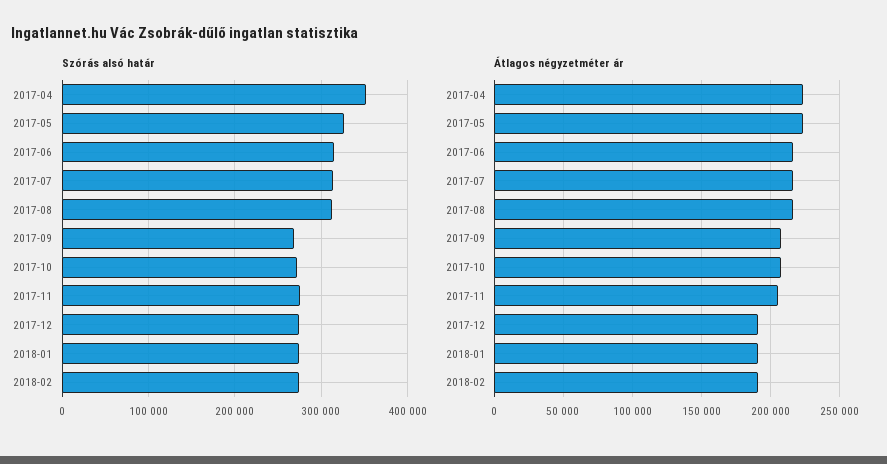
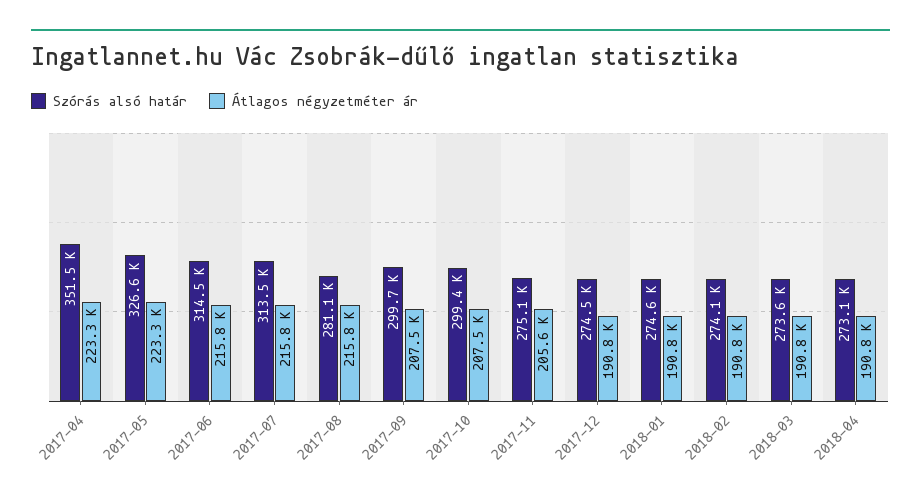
Szórás alsó határ, 2017-08: 310000 -> 281100
Szórás alsó határ, 2017-09: 270000 -> 299700
Szórás alsó határ, 2017-10: 270000 -> 299400
Szórás alsó határ, 2018-03: none -> 273600
Átlagos négyzetméter ár, 2018-03: none -> 190800
Szórás alsó határ, 2018-04: none -> 273100
Átlagos négyzetméter ár, 2018-04: none -> 190800

